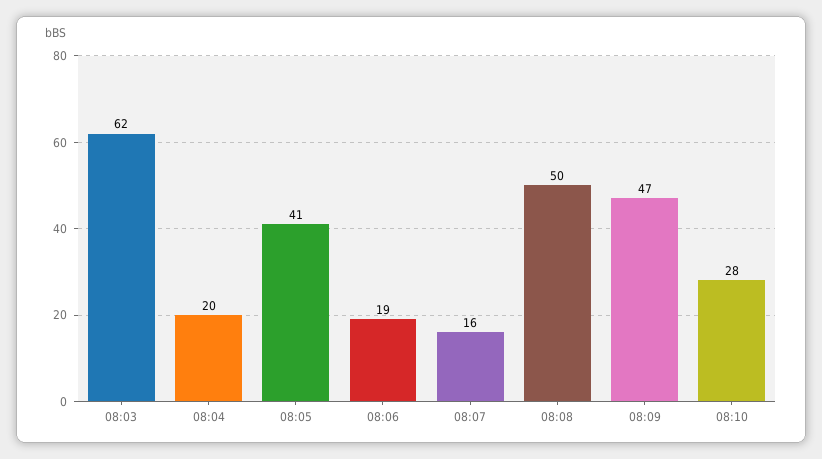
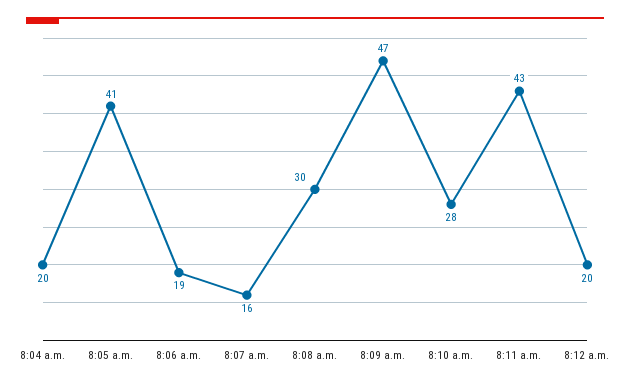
08:03: 62 -> none
08:08: 50 -> 30
8:11 a.m.: none -> 43
8:12 a.m.: none -> 20

